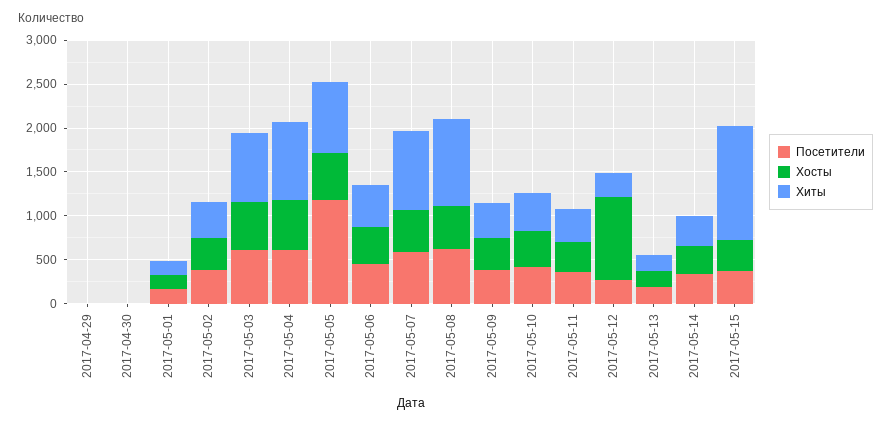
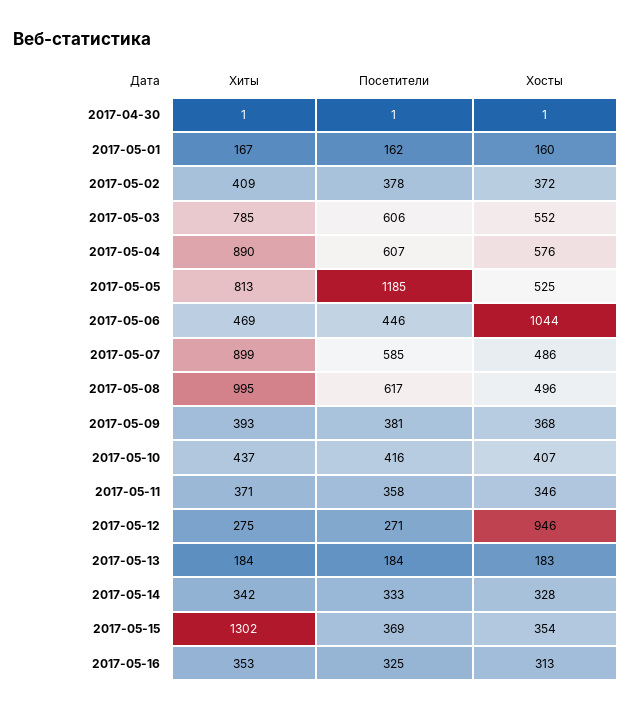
Посетители, 2017-04-29: 0 -> none
Хосты, 2017-04-29: 0 -> none
Хиты, 2017-04-29: 0 -> none
Хосты, 2017-05-06: 400 -> 1044
Хиты, 2017-05-16: none -> 353
Посетители, 2017-05-16: none -> 325
Хосты, 2017-05-16: none -> 313

